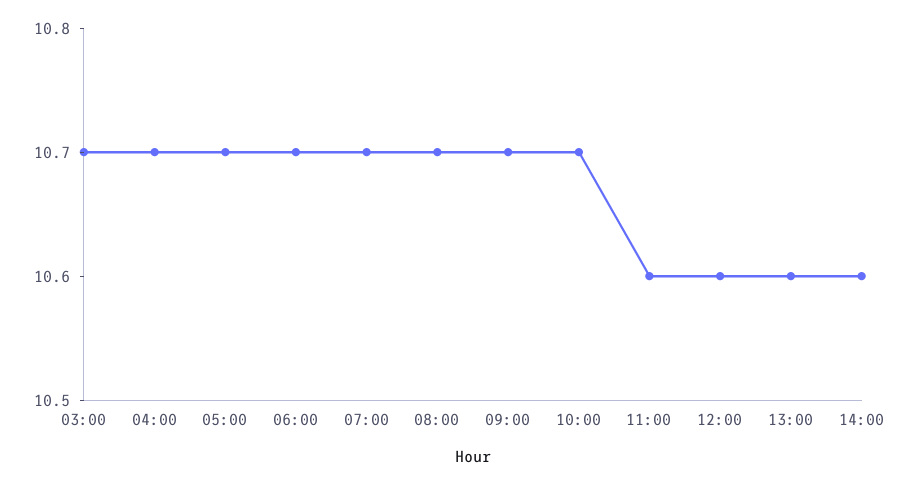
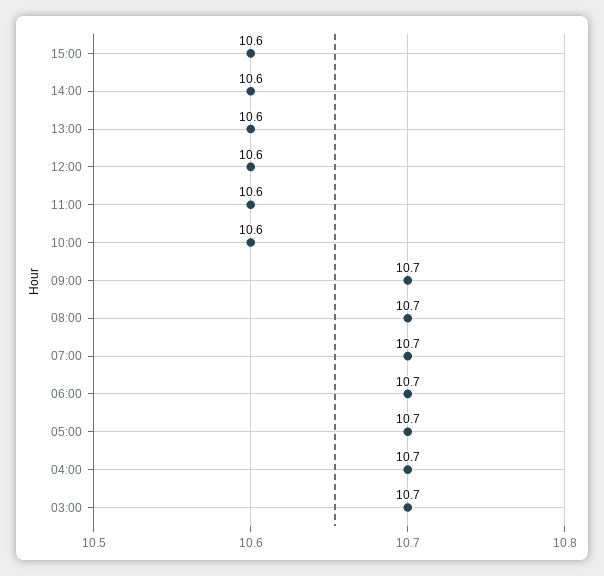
10:00: 10.7 -> 10.6
15:00: none -> 10.6

